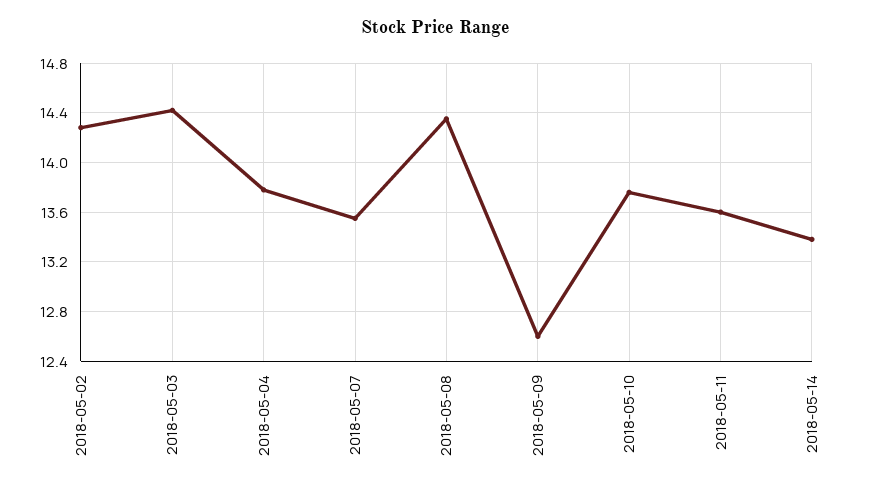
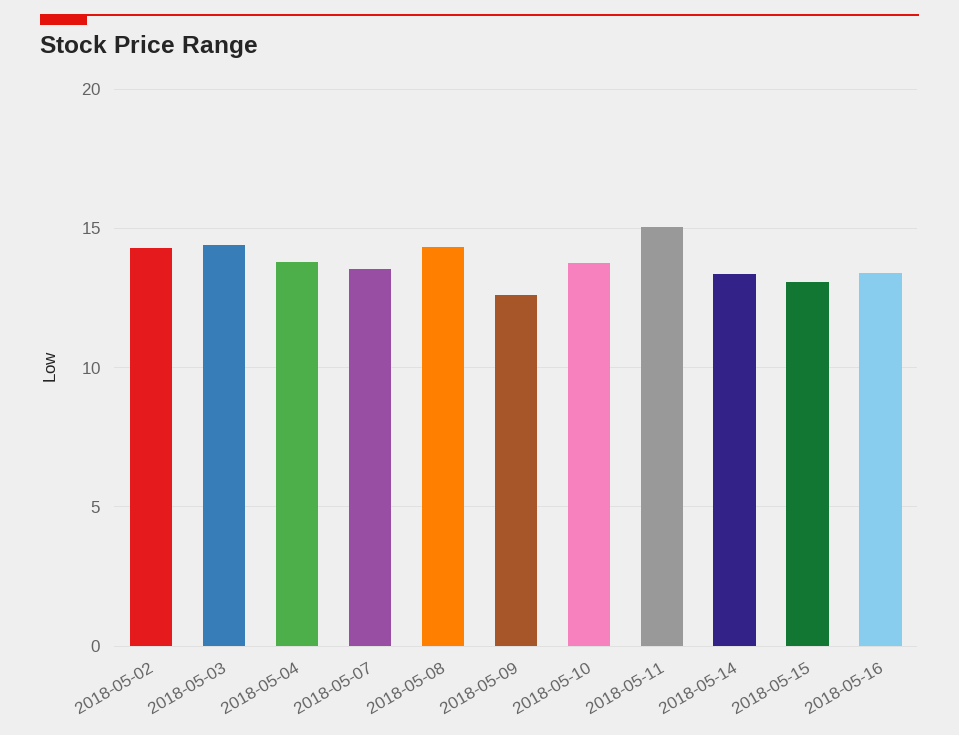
2018-05-11: 13.6 -> 15
2018-05-15: none -> 13
2018-05-16: none -> 13.5

